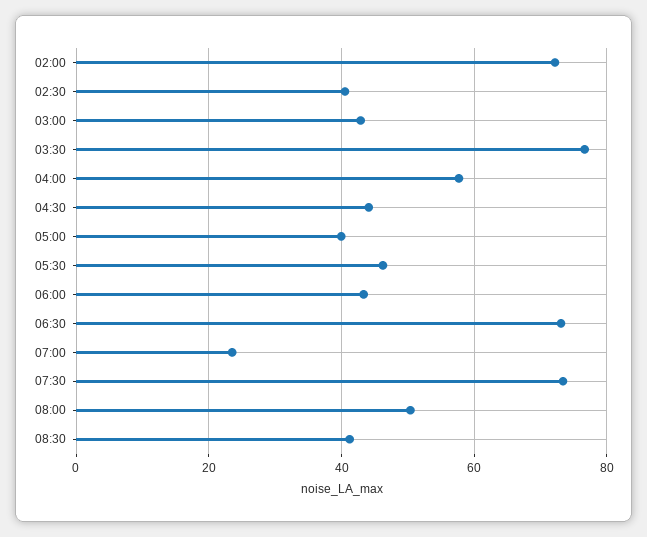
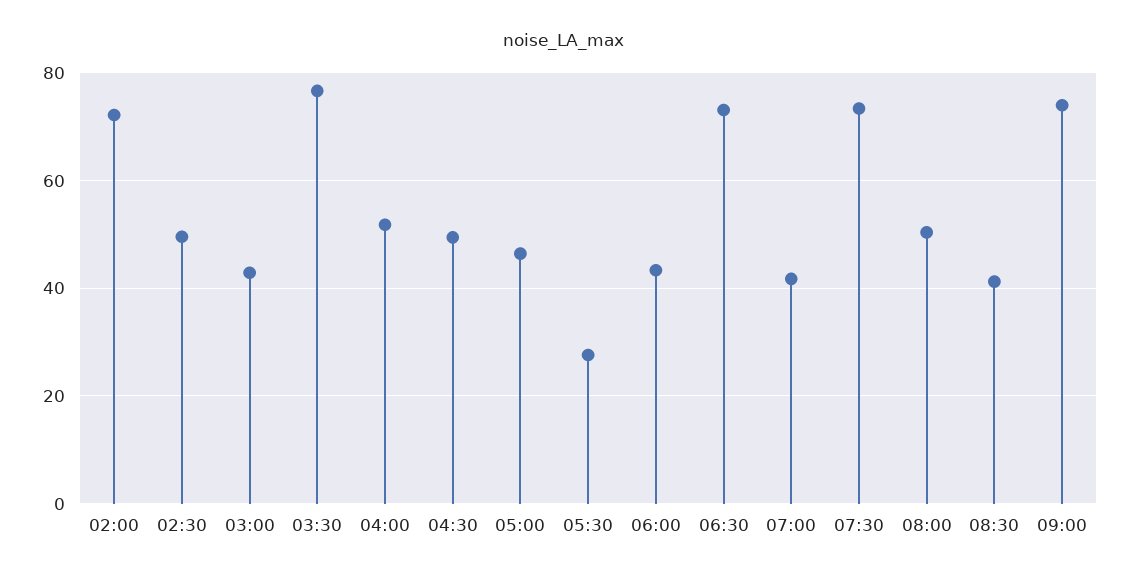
02:30: 40 -> 50
04:00: 58 -> 52
04:30: 44 -> 50
05:00: 40 -> 46
05:30: 46 -> 28
07:00: 24 -> 42
09:00: none -> 74

